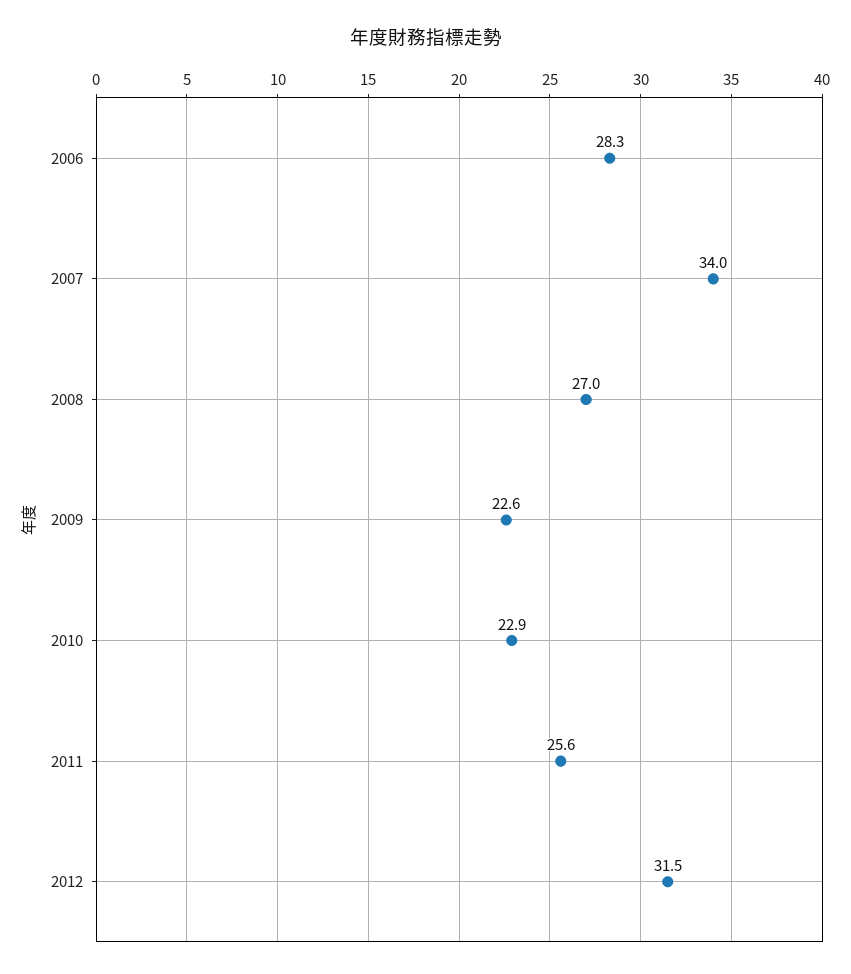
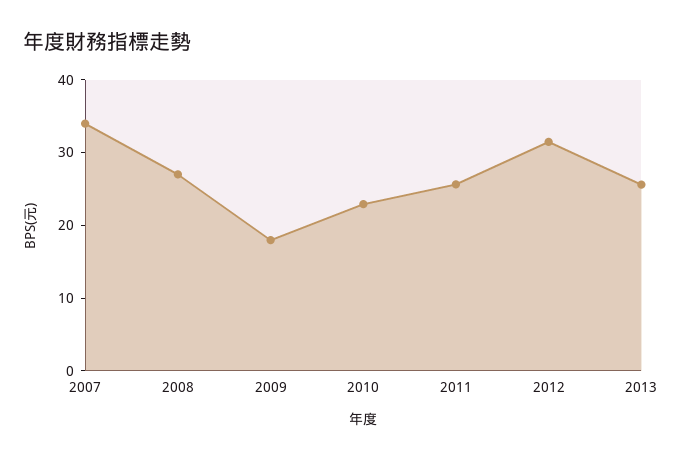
2006: 28.3 -> none
2009: 22.6 -> 18
2013: none -> 26

